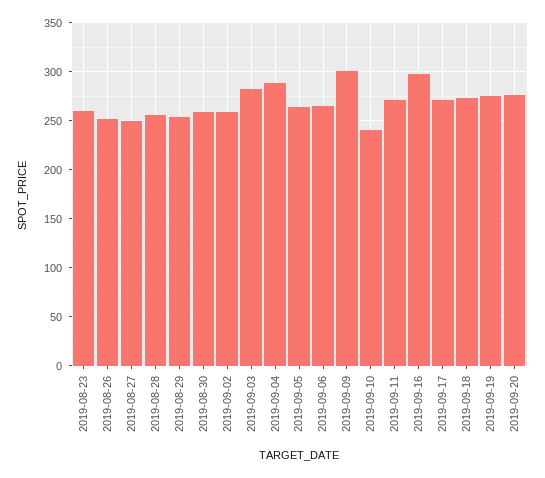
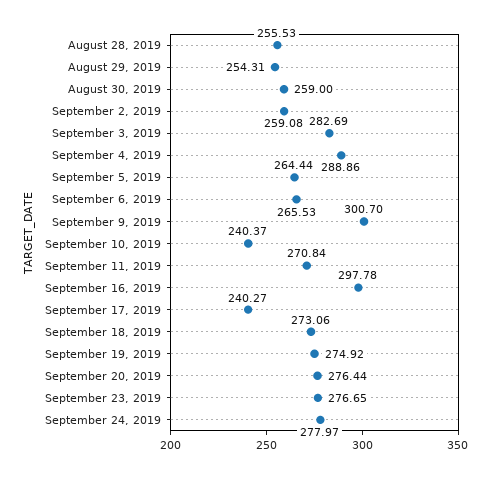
2019-08-23: 260 -> none
2019-08-26: 250 -> none
2019-08-27: 250 -> none
2019-09-17: 270 -> 240.27
September 23, 2019: none -> 276.65
September 24, 2019: none -> 277.97

